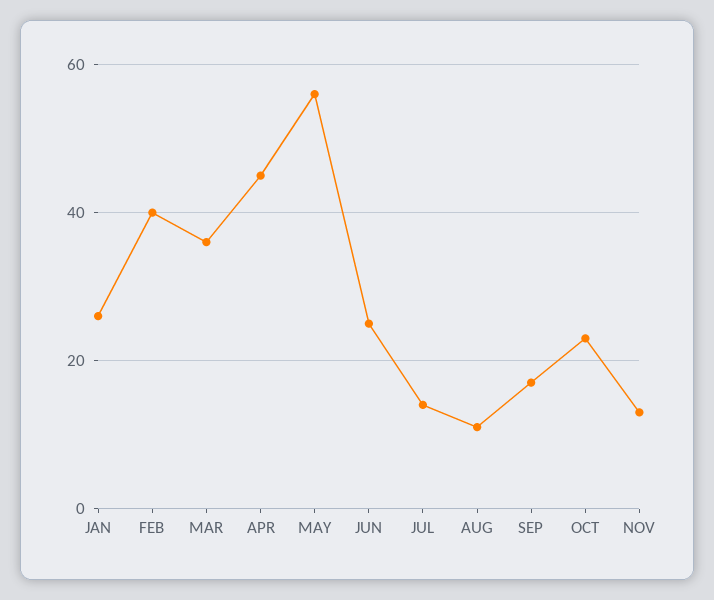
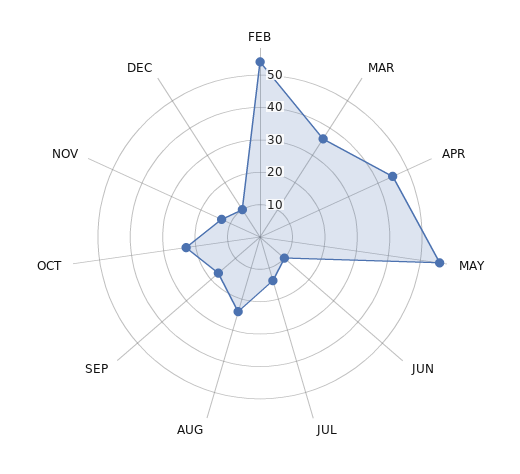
JAN: 25 -> none
FEB: 40 -> 55
JUN: 25 -> 10
AUG: 10 -> 25
DEC: none -> 10

